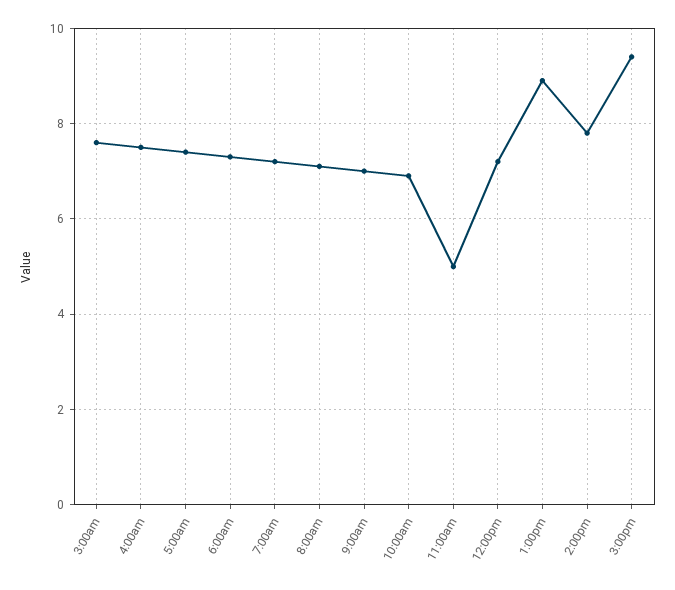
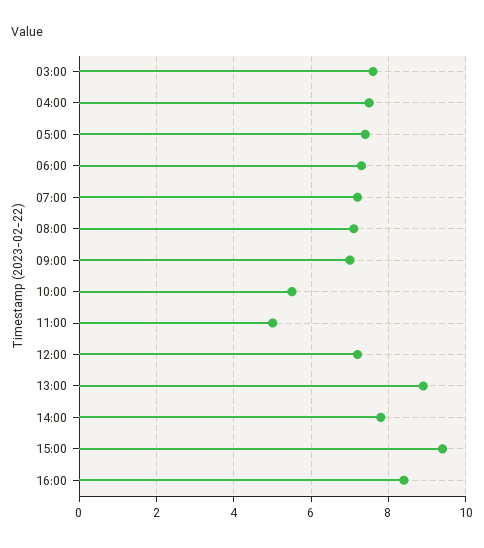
10:00am: 7 -> 5.5
16:00: none -> 8.5

